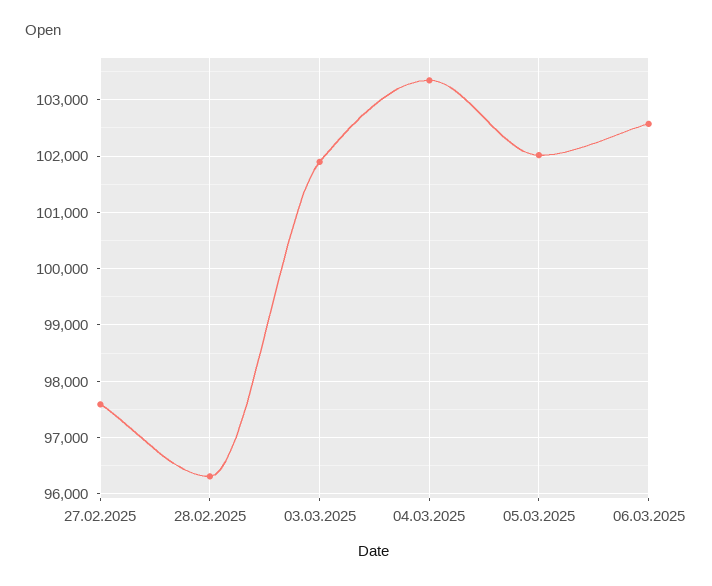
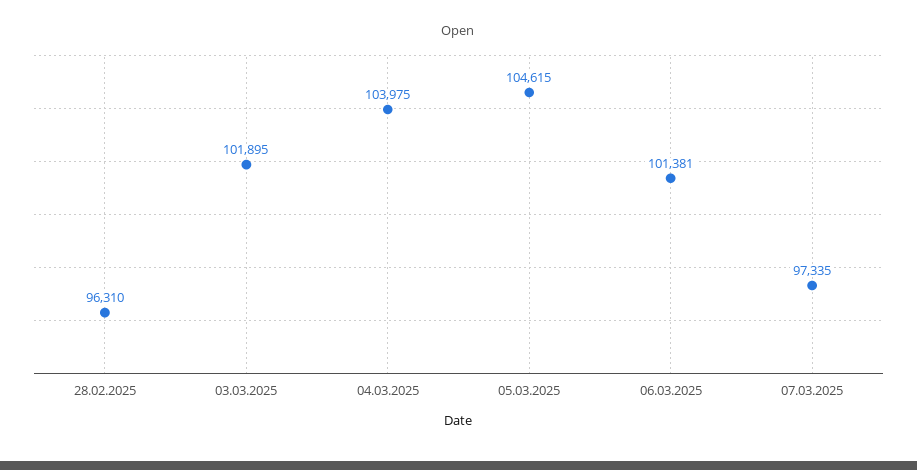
27.02.2025: 97600 -> none
04.03.2025: 103400 -> 103975
05.03.2025: 102000 -> 104615
06.03.2025: 102600 -> 101381
07.03.2025: none -> 97335

